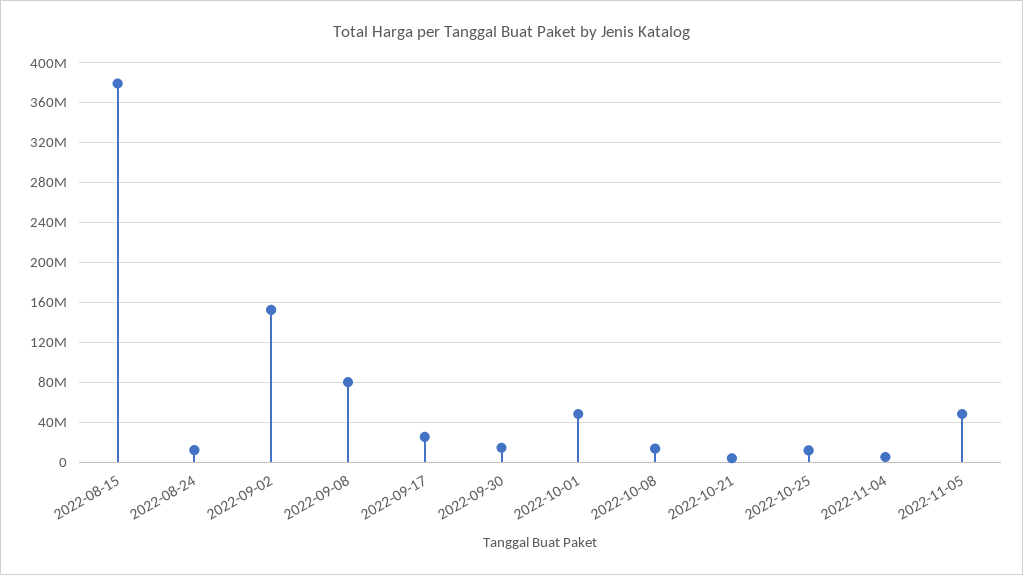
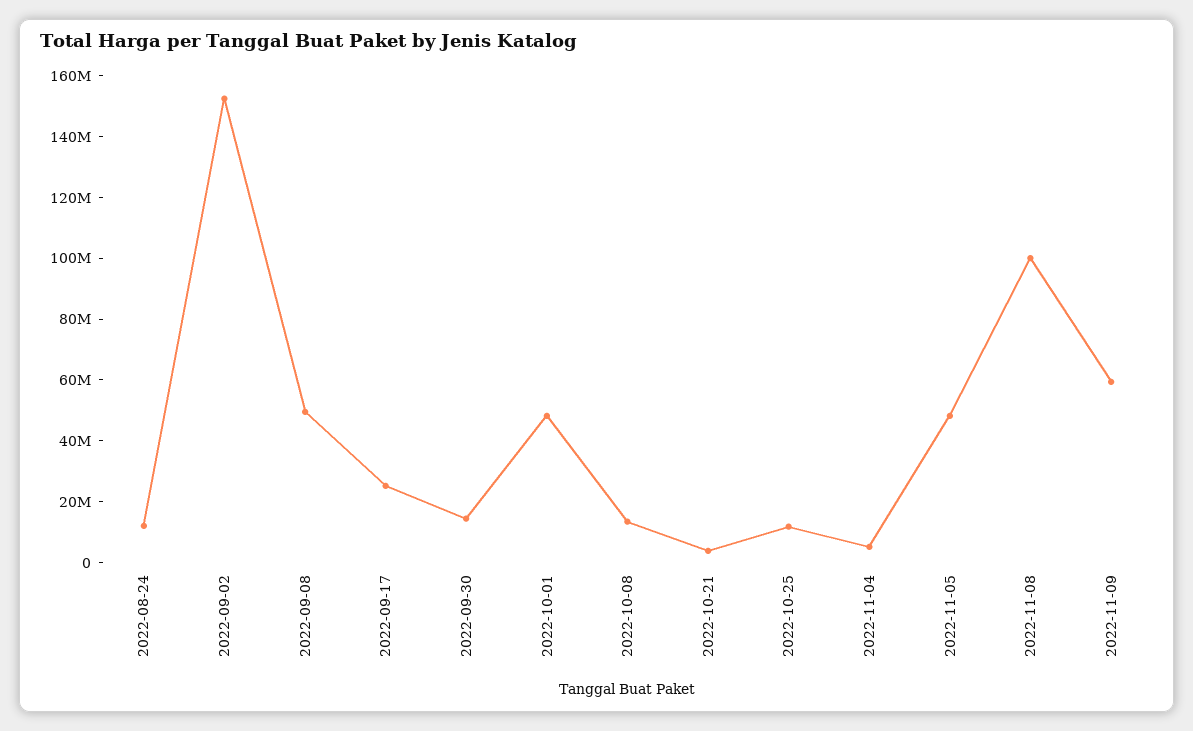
2022-08-15: 380000000 -> none
2022-09-08: 80000000 -> 50000000
2022-11-08: none -> 100000000
2022-11-09: none -> 60000000

